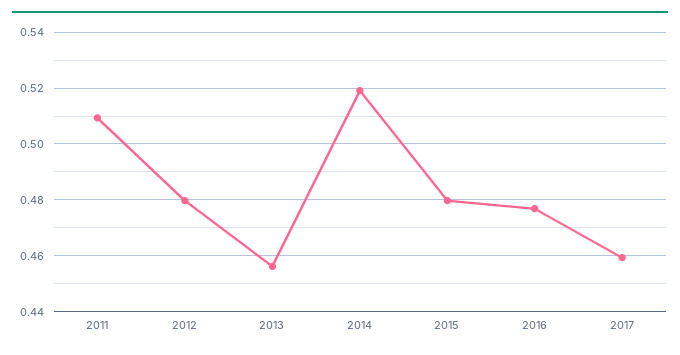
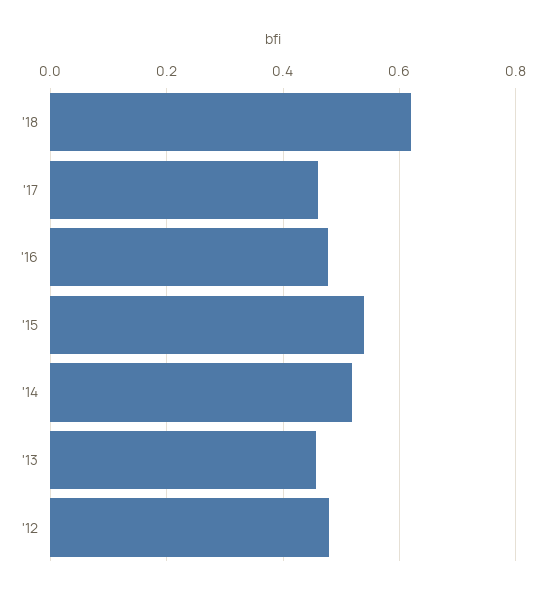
2011: 0.51 -> none
2015: 0.48 -> 0.54
'18: none -> 0.62

